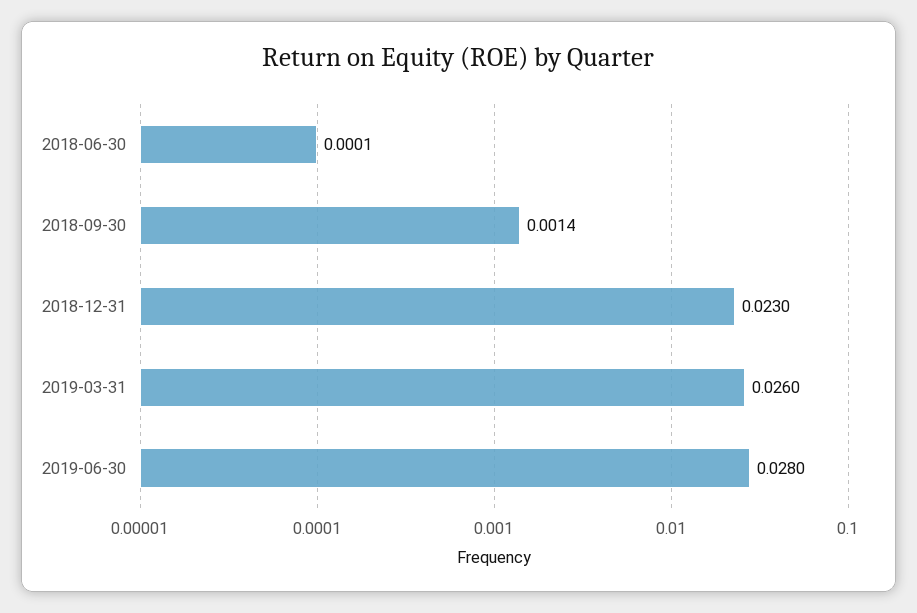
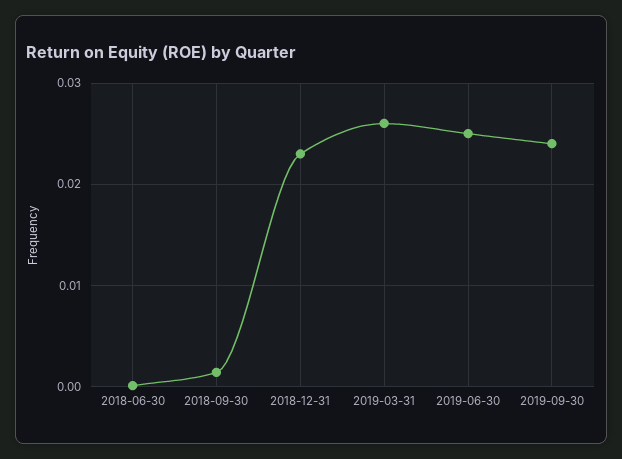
2019-06-30: 0.028 -> 0.025
2019-09-30: none -> 0.024

